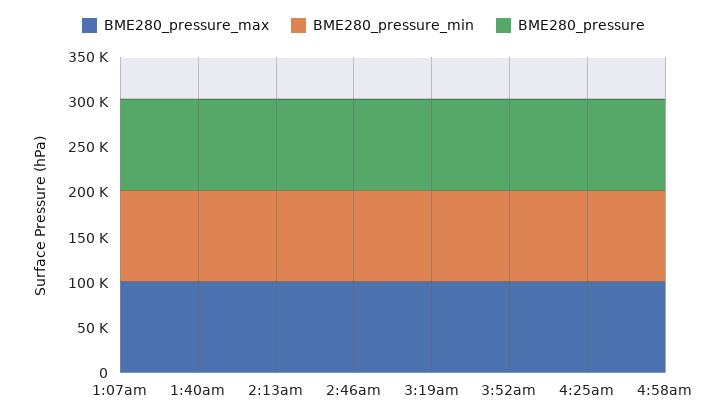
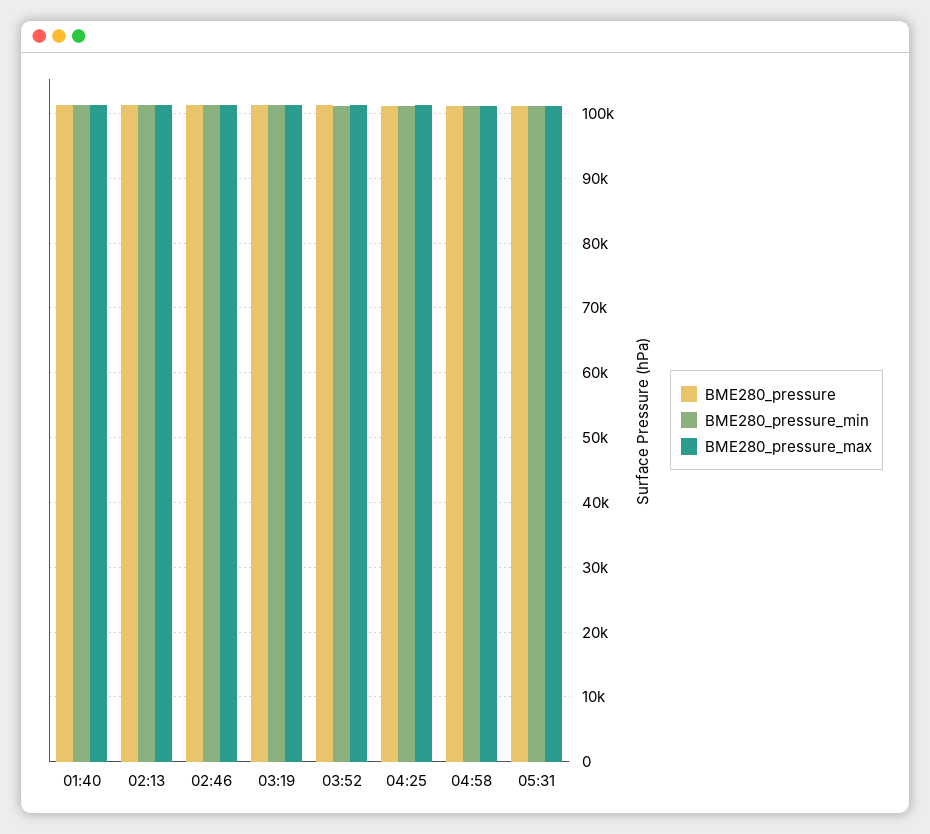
BME280_pressure_max, 1:07am: 100000 -> none
BME280_pressure_min, 1:07am: 100000 -> none
BME280_pressure, 1:07am: 100000 -> none
BME280_pressure, 05:31: none -> 101000
BME280_pressure_min, 05:31: none -> 101000
BME280_pressure_max, 05:31: none -> 101000

